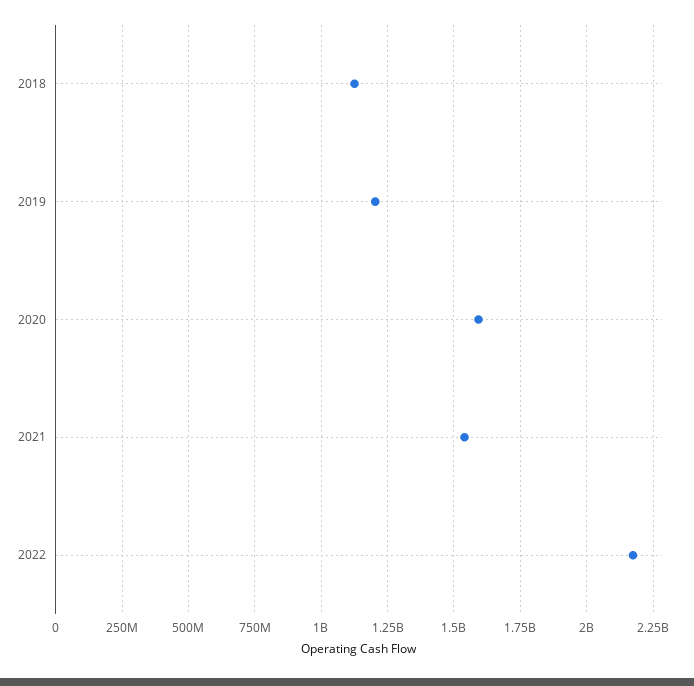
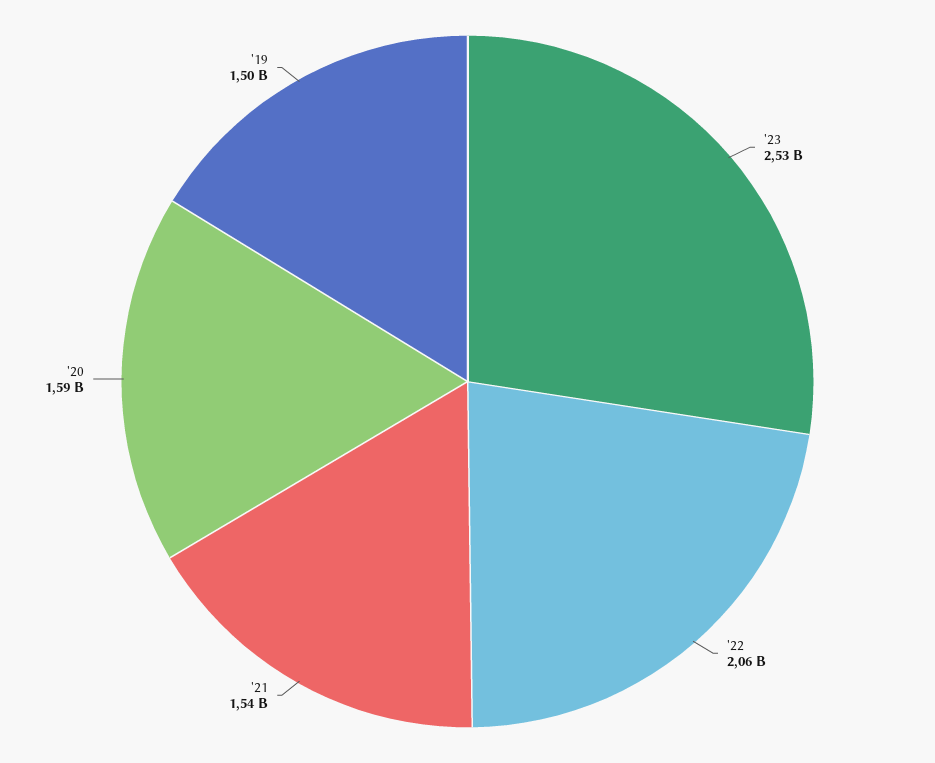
2018: 1125000000 -> none
2019: 1200000000 -> 1500000000
2022: 2175000000 -> 2060000000
'23: none -> 2530000000

